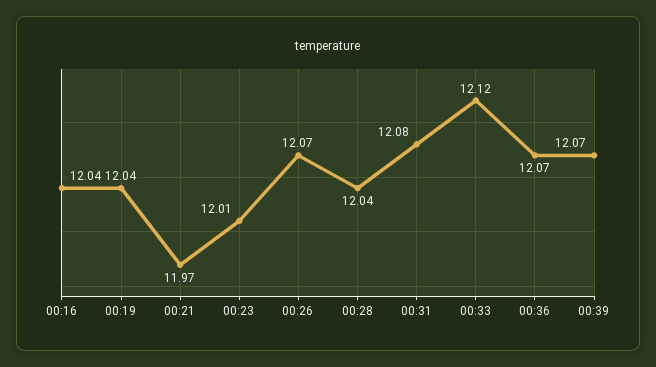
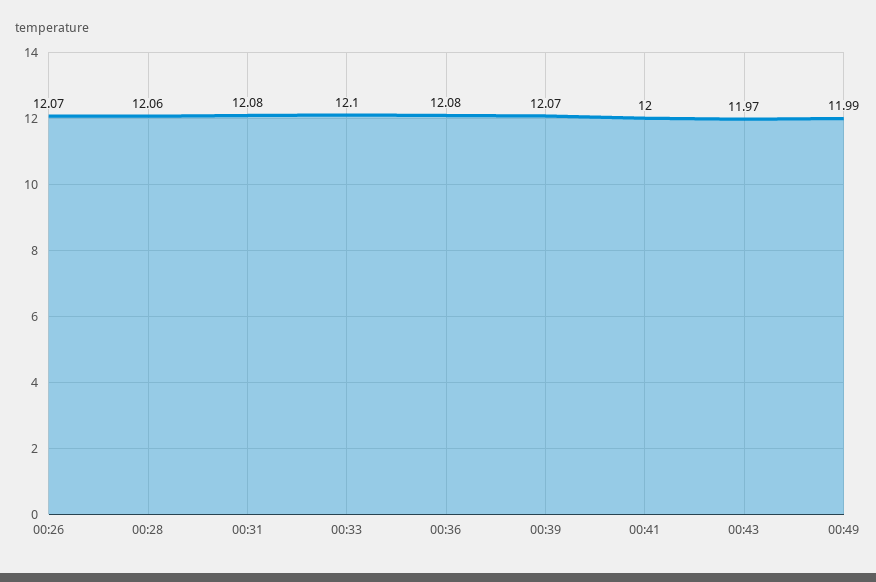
00:16: 12.04 -> none
00:19: 12.04 -> none
00:21: 11.97 -> none
00:23: 12.01 -> none
00:28: 12.04 -> 12.06
00:33: 12.12 -> 12.1
00:36: 12.07 -> 12.08
00:41: none -> 12
00:43: none -> 11.97
00:49: none -> 11.99

